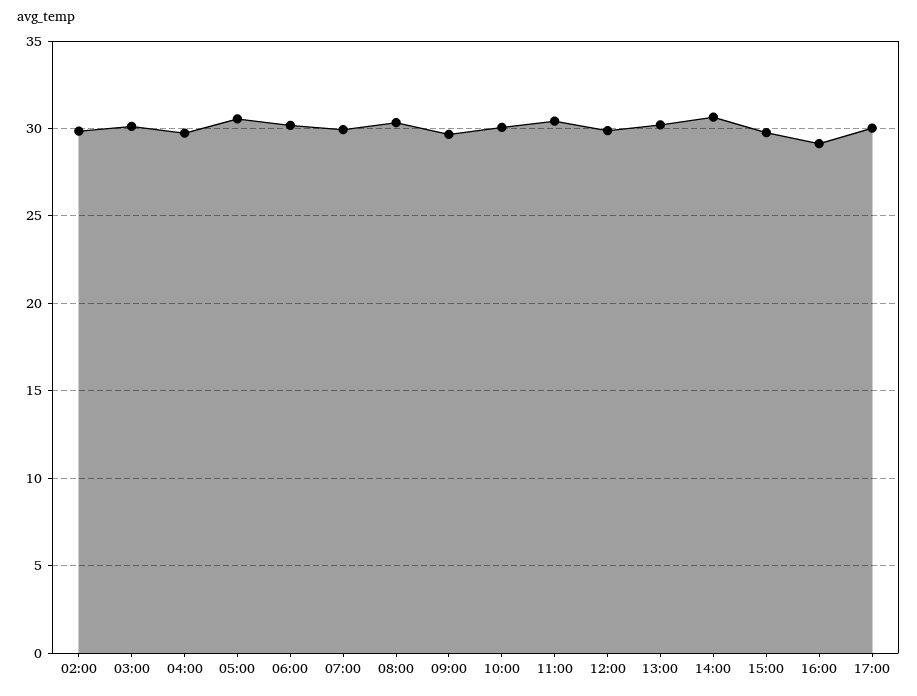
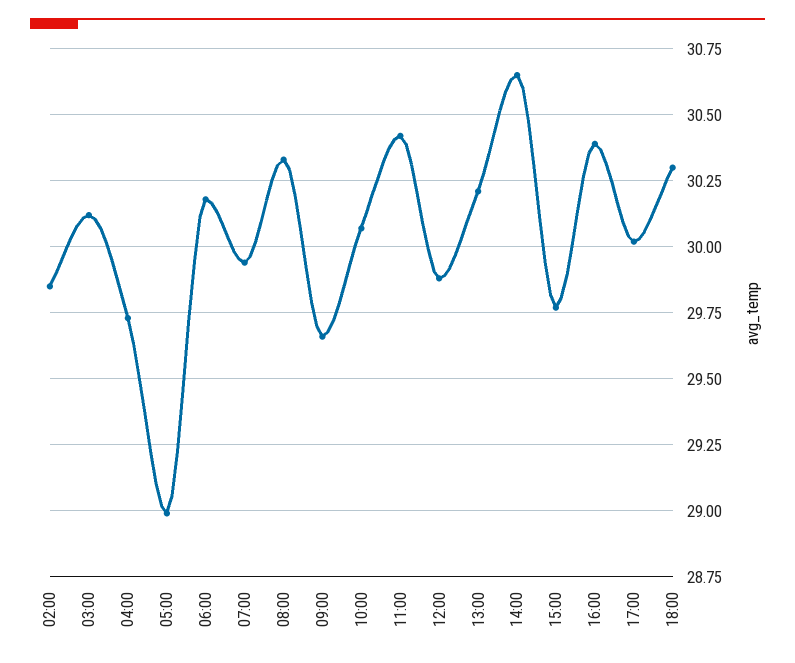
05:00: 30.5 -> 29
16:00: 29 -> 30.4
18:00: none -> 30.3

